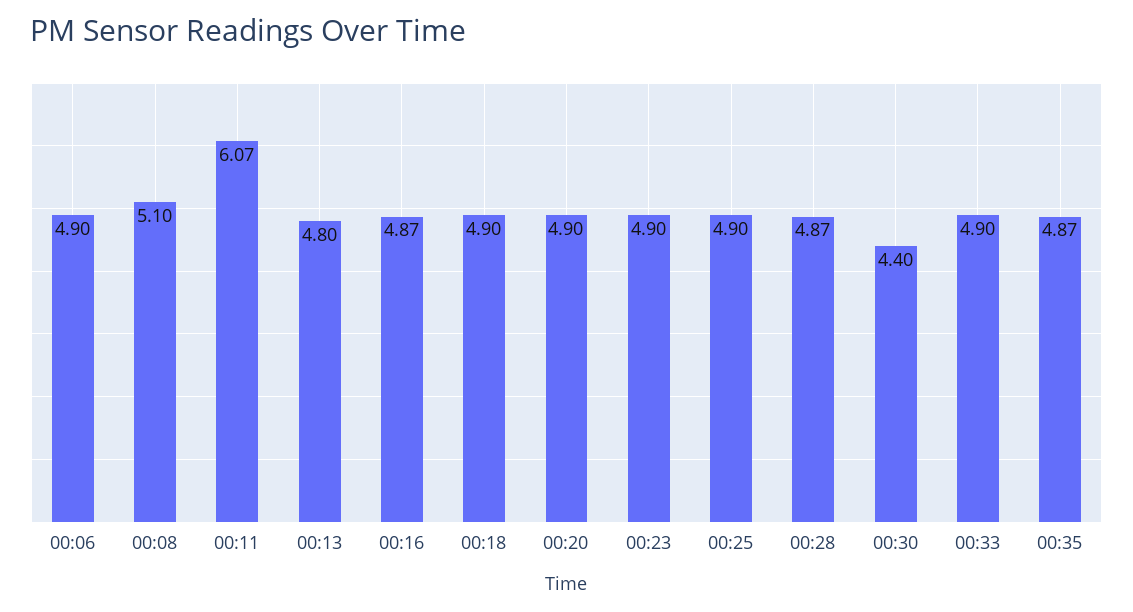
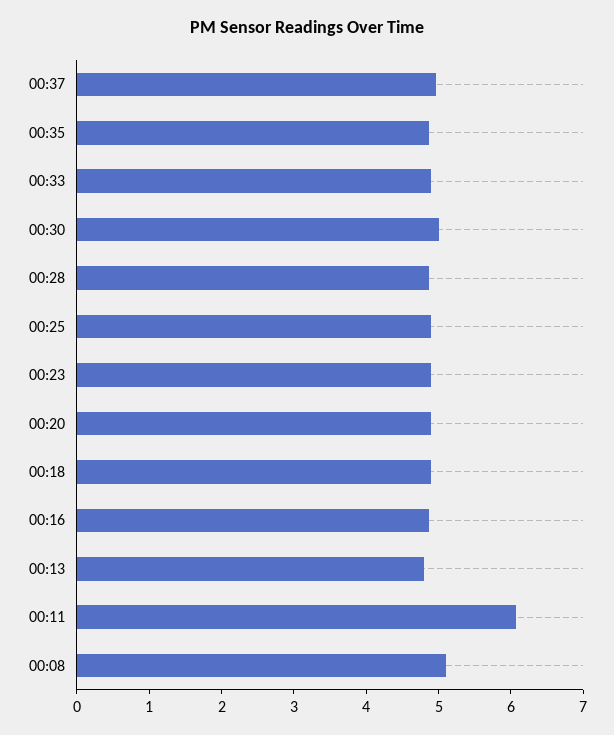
00:06: 4.9 -> none
00:30: 4.4 -> 5
00:37: none -> 5

